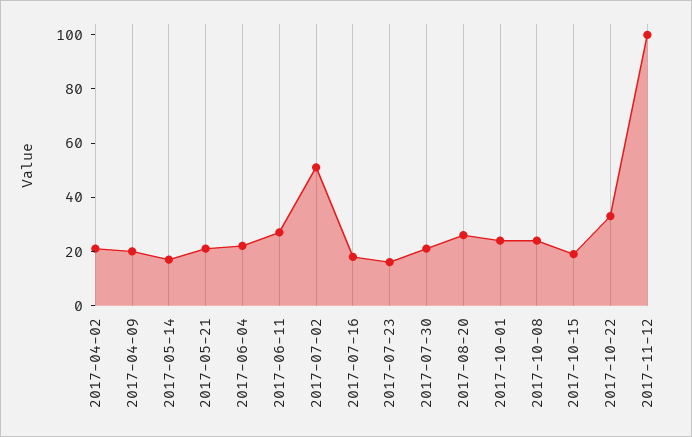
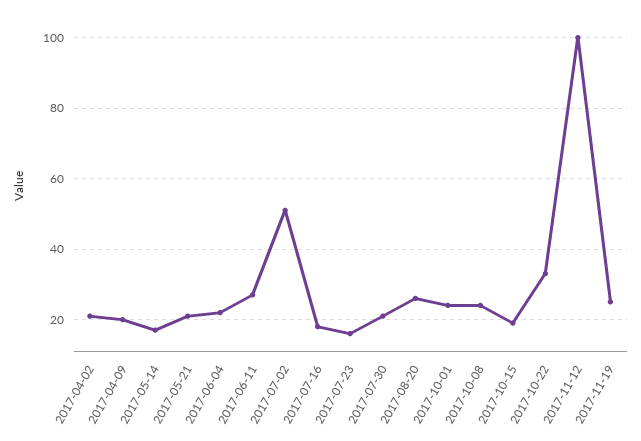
2017-11-19: none -> 25

